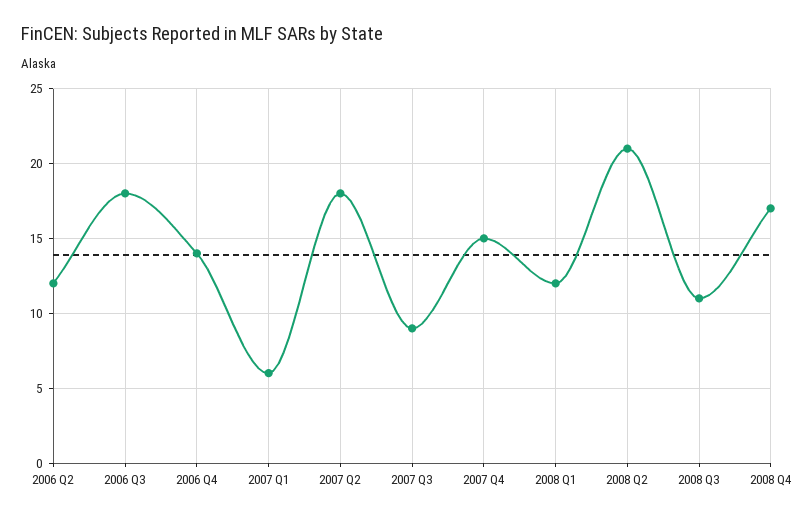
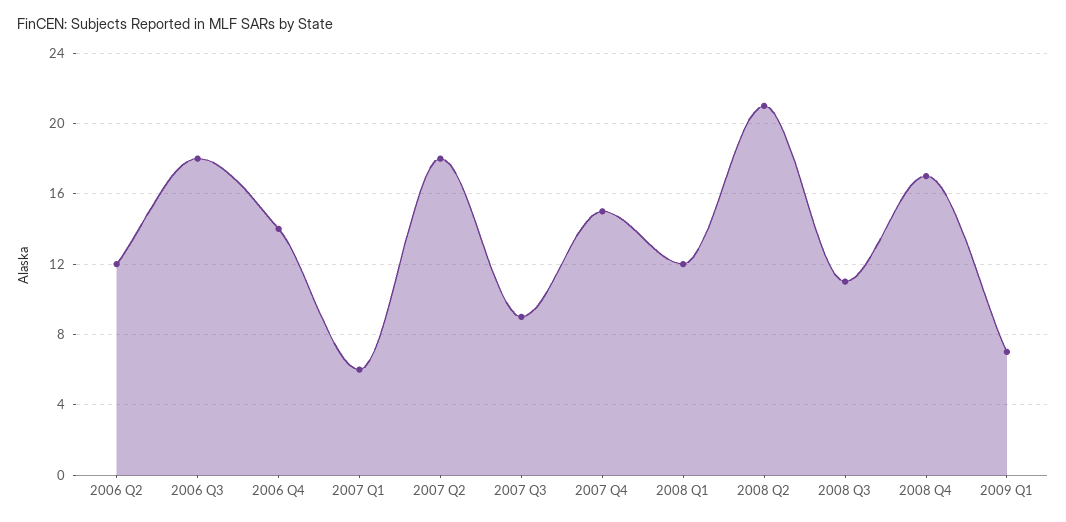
2009 Q1: none -> 7

